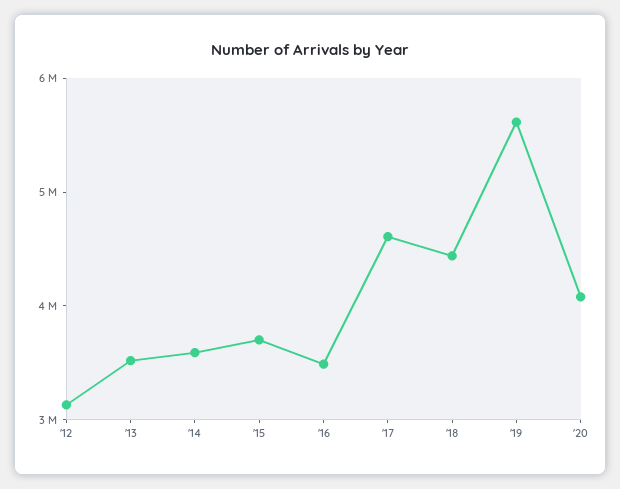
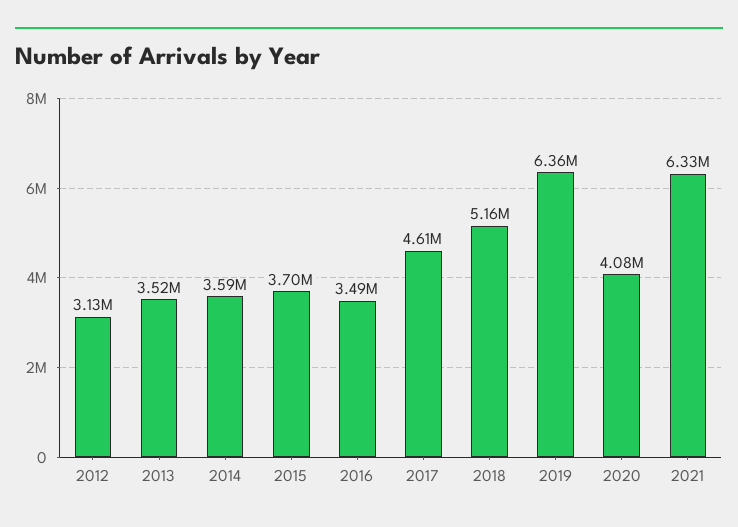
'18: 4400000 -> 5160000
'19: 5600000 -> 6360000
2021: none -> 6330000

